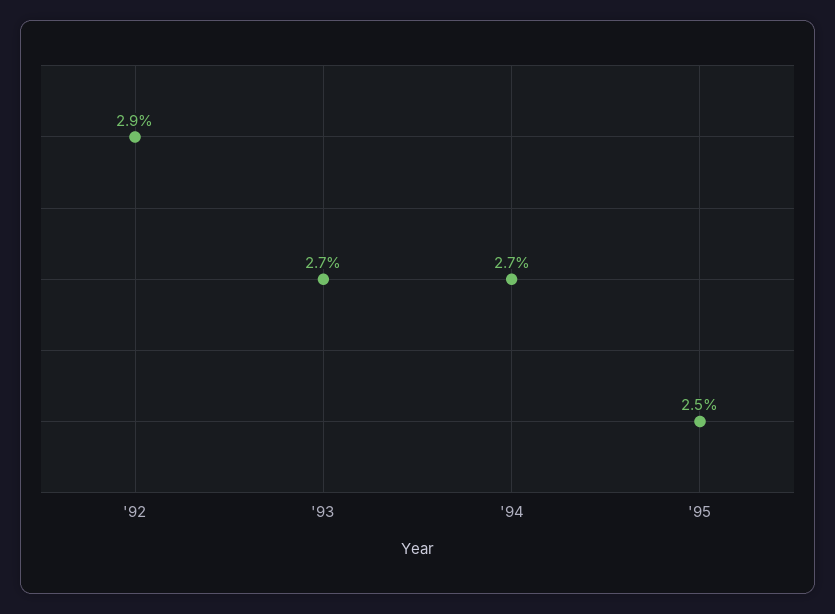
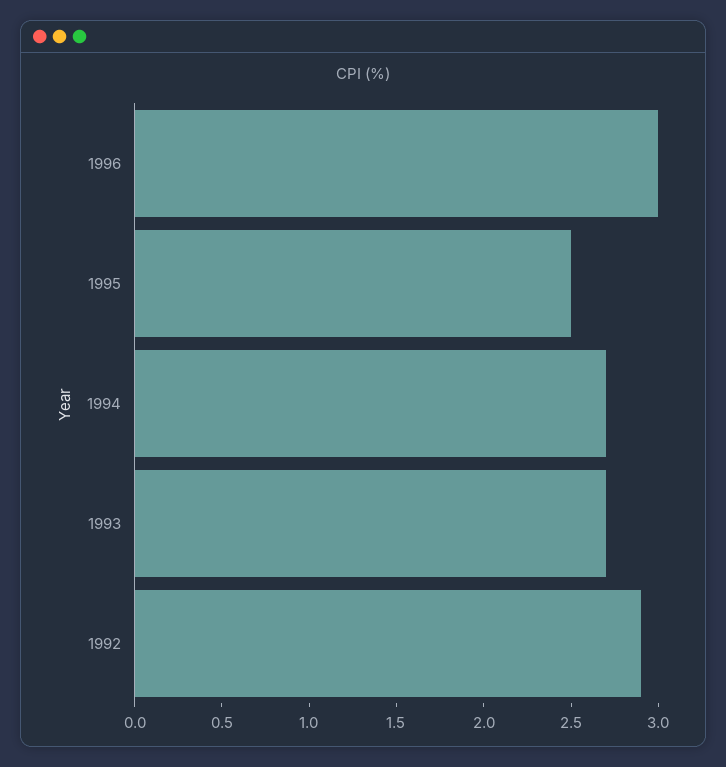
1996: none -> 3

